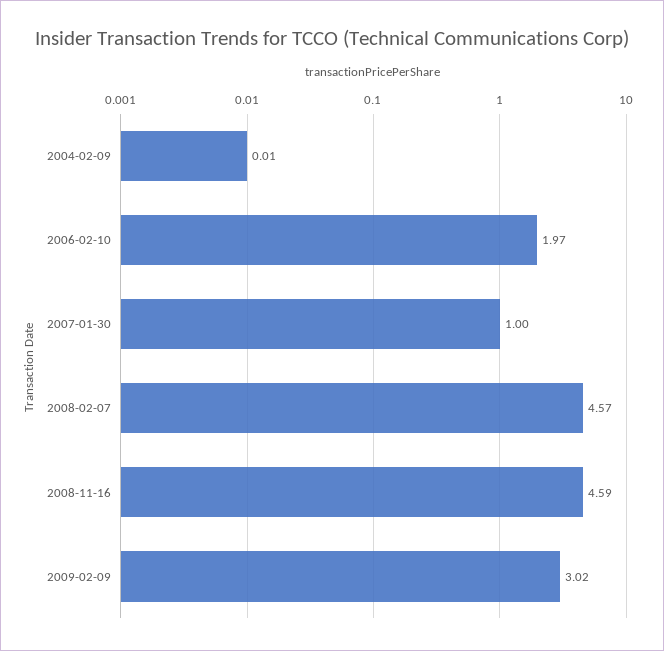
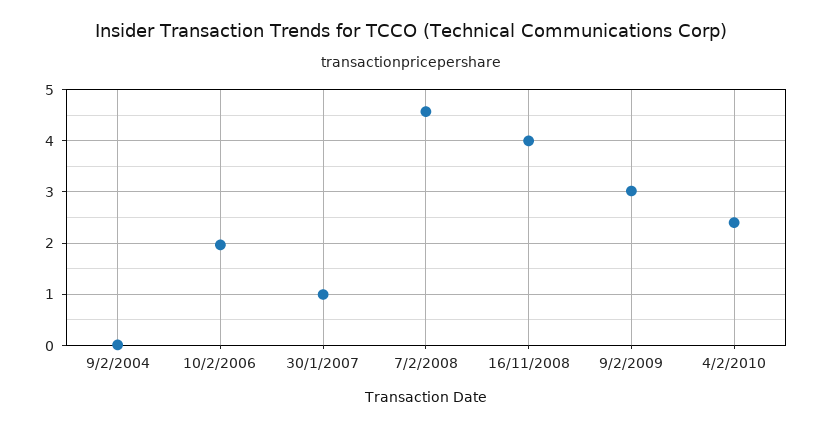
2008-11-16: 4.59 -> 4
4/2/2010: none -> 2.4

